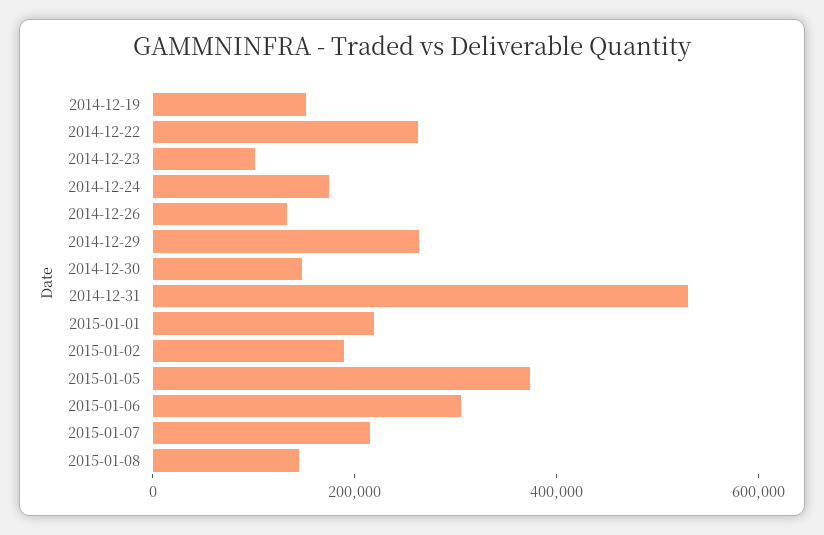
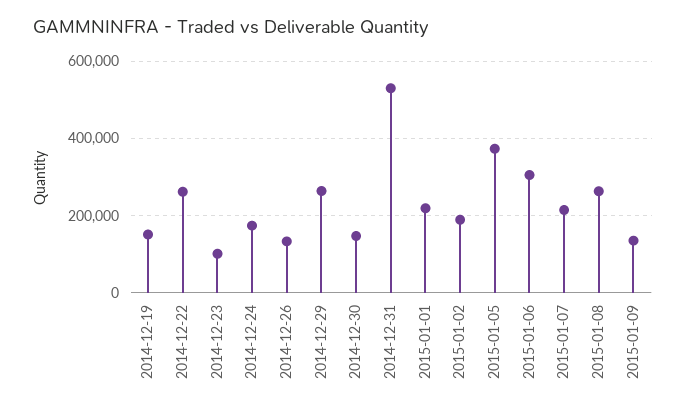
2015-01-08: 150000 -> 260000
2015-01-09: none -> 140000

